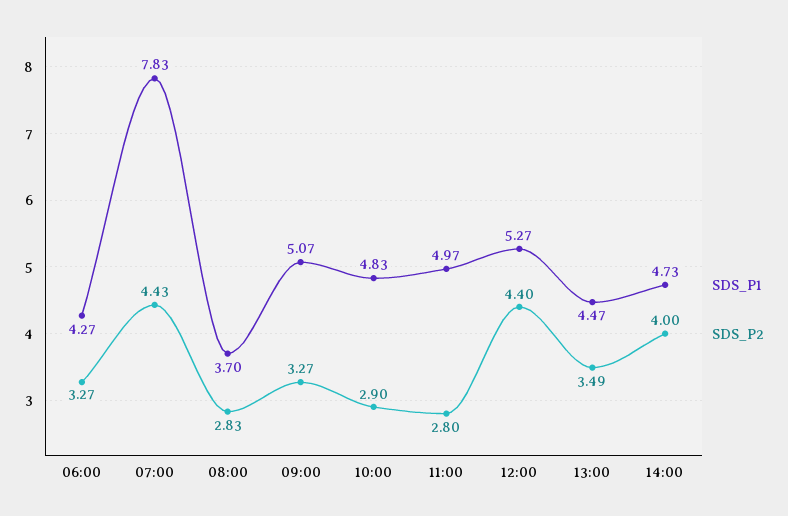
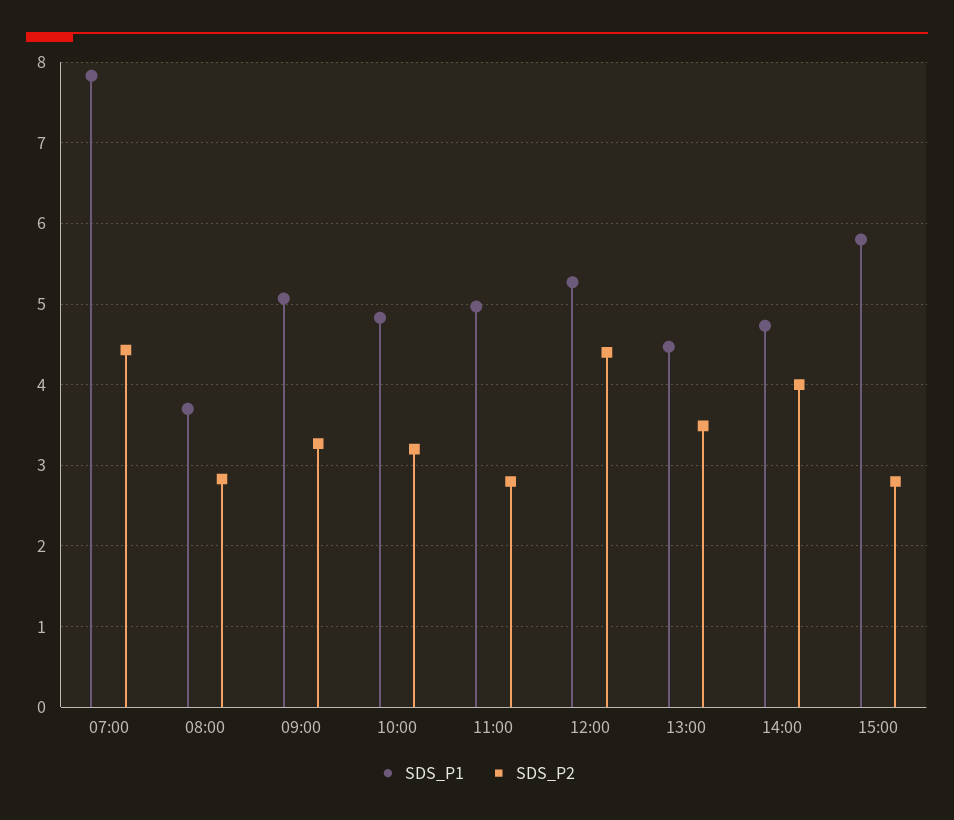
SDS_P1, 06:00: 4.27 -> none
SDS_P2, 06:00: 3.27 -> none
SDS_P2, 10:00: 2.9 -> 3.2
SDS_P1, 15:00: none -> 5.8
SDS_P2, 15:00: none -> 2.8

